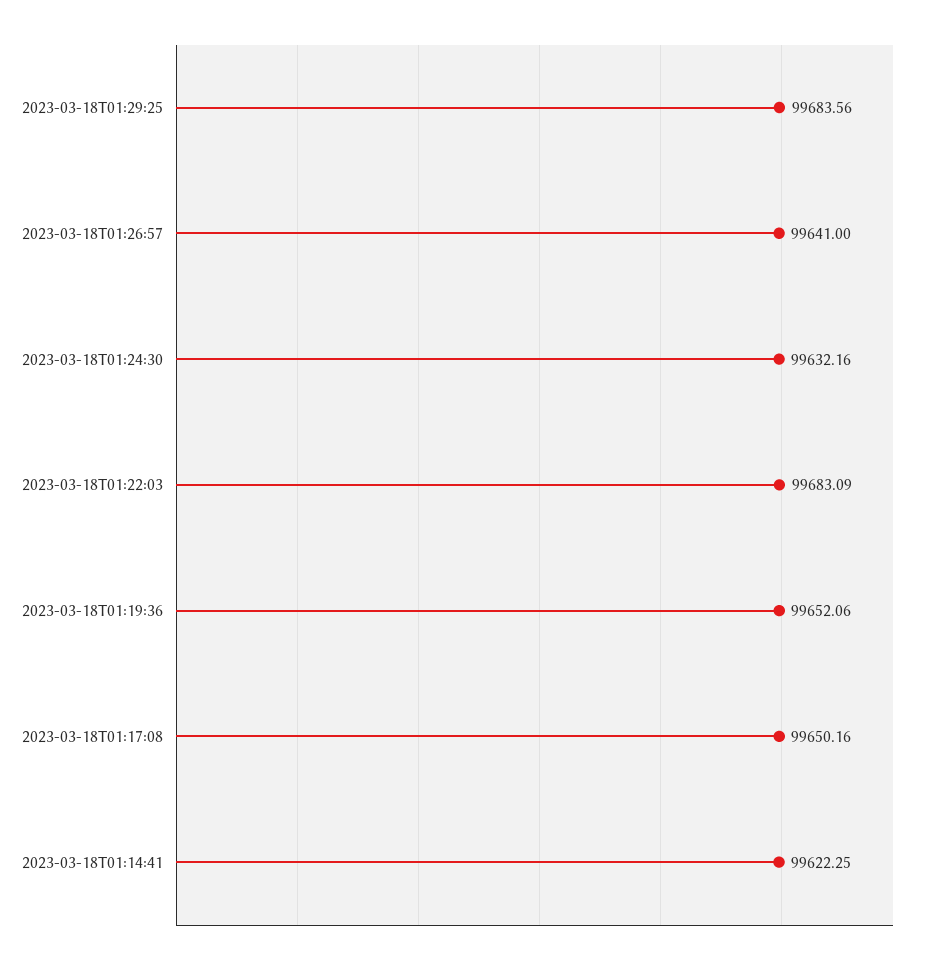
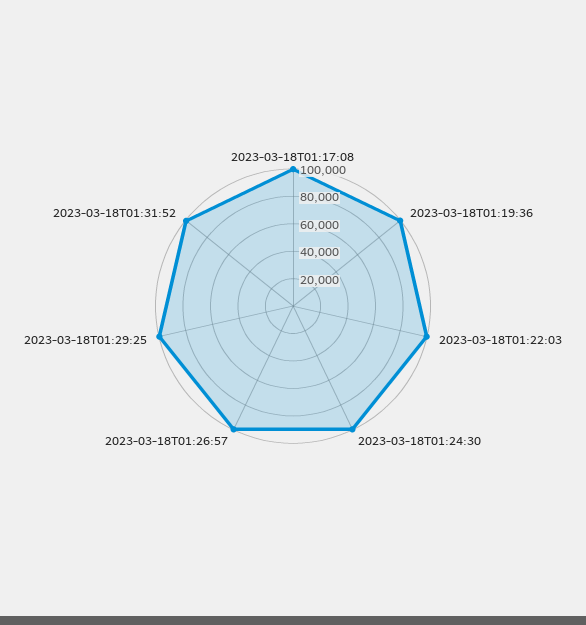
2023-03-18T01:14:41: 99622.25 -> none
2023-03-18T01:31:52: none -> 100000

